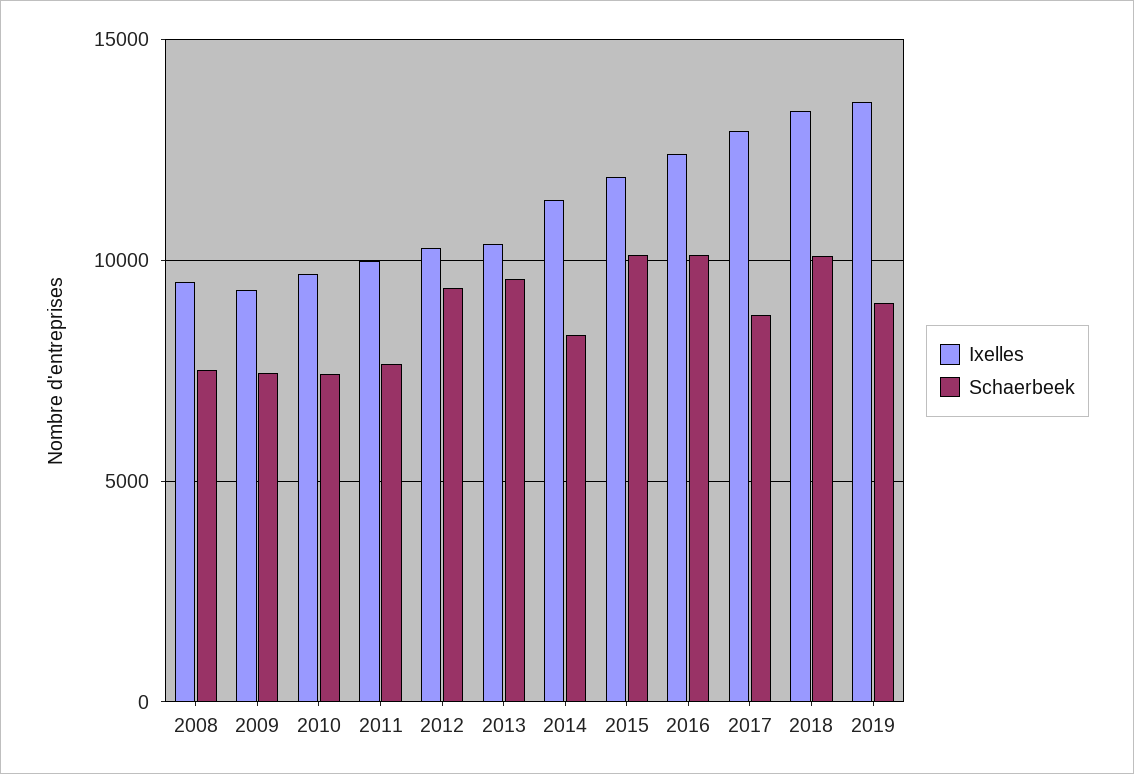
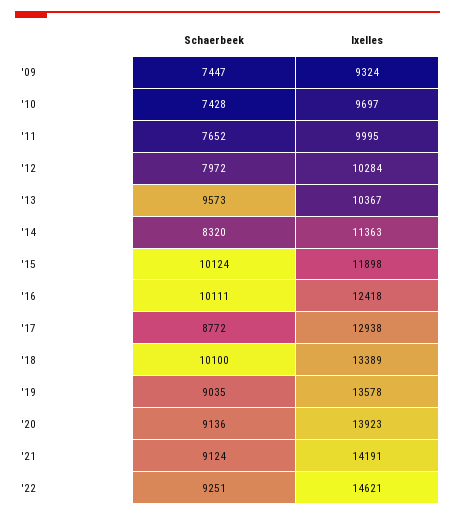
Ixelles, 2008: 9500 -> none
Schaerbeek, 2008: 7500 -> none
Schaerbeek, 2012: 9500 -> 7972
Schaerbeek, '20: none -> 9136
Ixelles, '20: none -> 13923
Schaerbeek, '21: none -> 9124
Ixelles, '21: none -> 14191
Schaerbeek, '22: none -> 9251
Ixelles, '22: none -> 14621

